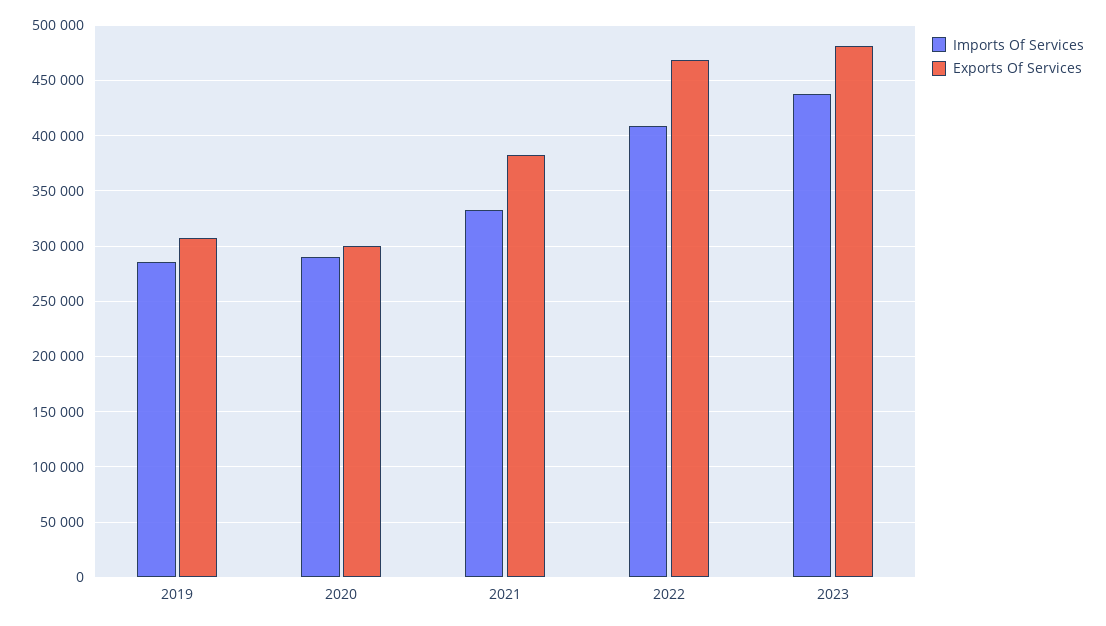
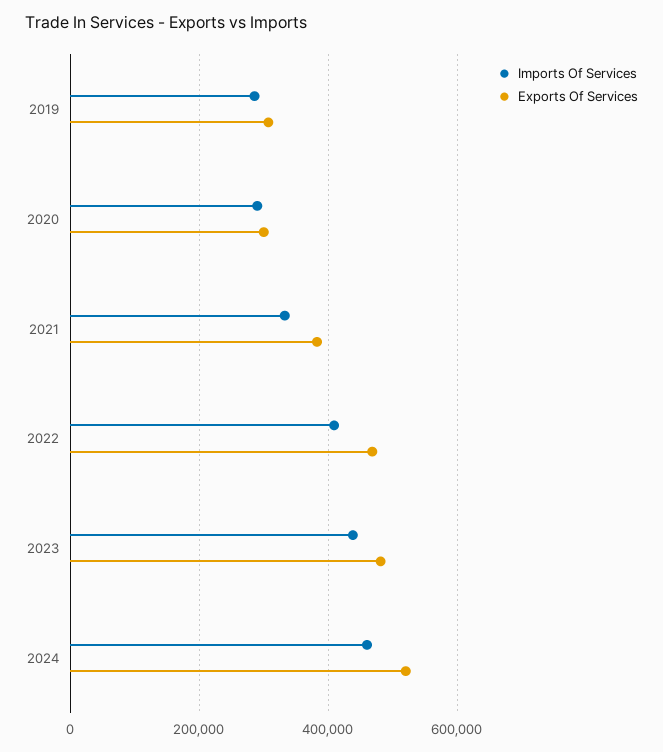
Imports Of Services, 2024: none -> 460000
Exports Of Services, 2024: none -> 520000

